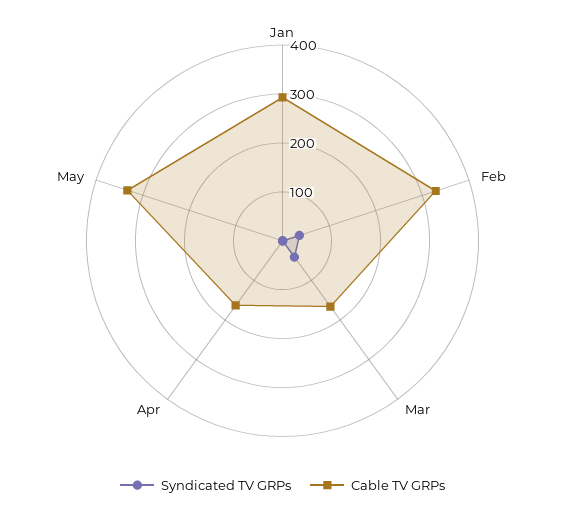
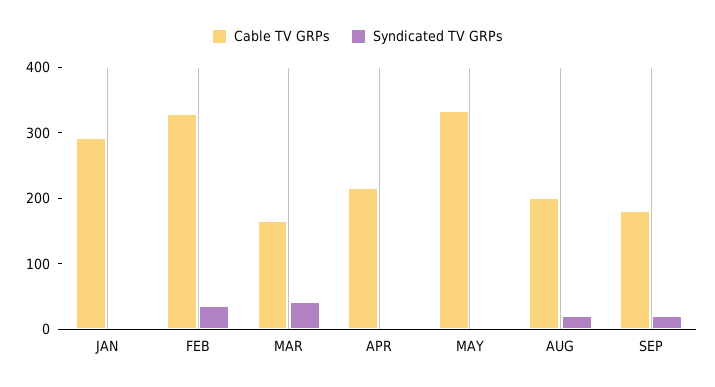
Cable TV GRPs, Apr: 160 -> 220
Cable TV GRPs, AUG: none -> 200
Syndicated TV GRPs, AUG: none -> 20
Cable TV GRPs, SEP: none -> 180
Syndicated TV GRPs, SEP: none -> 20

